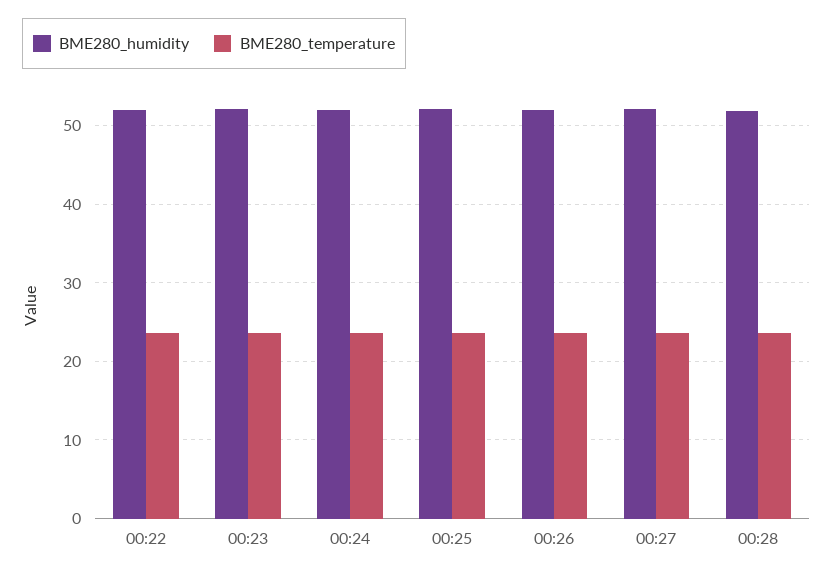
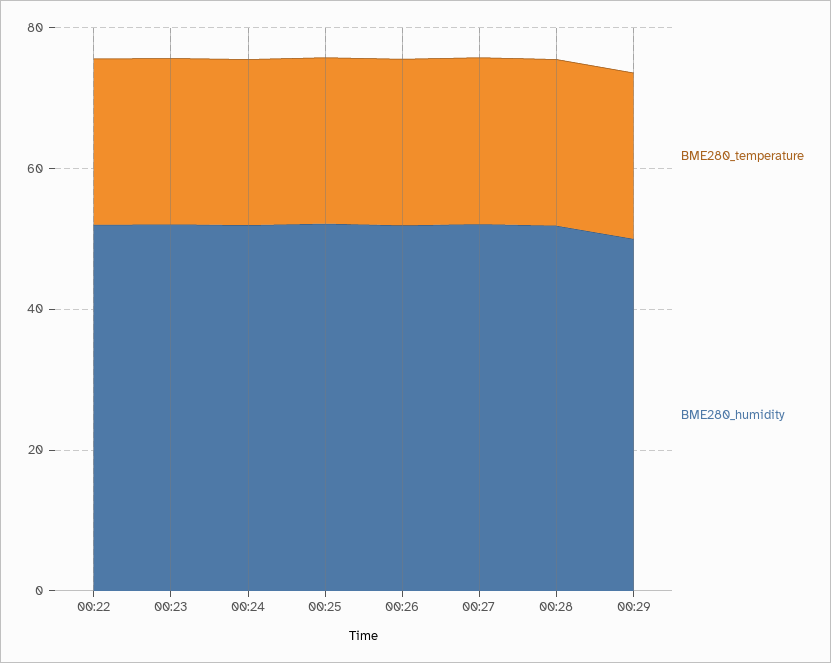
BME280_temperature, 00:29: none -> 25
BME280_humidity, 00:29: none -> 50

